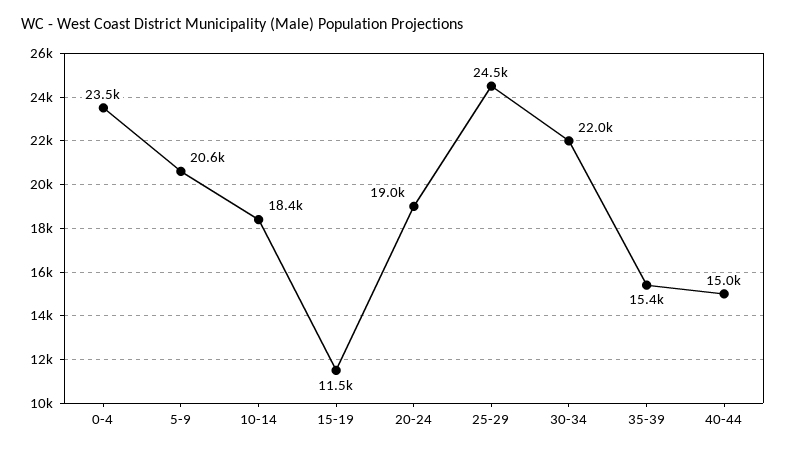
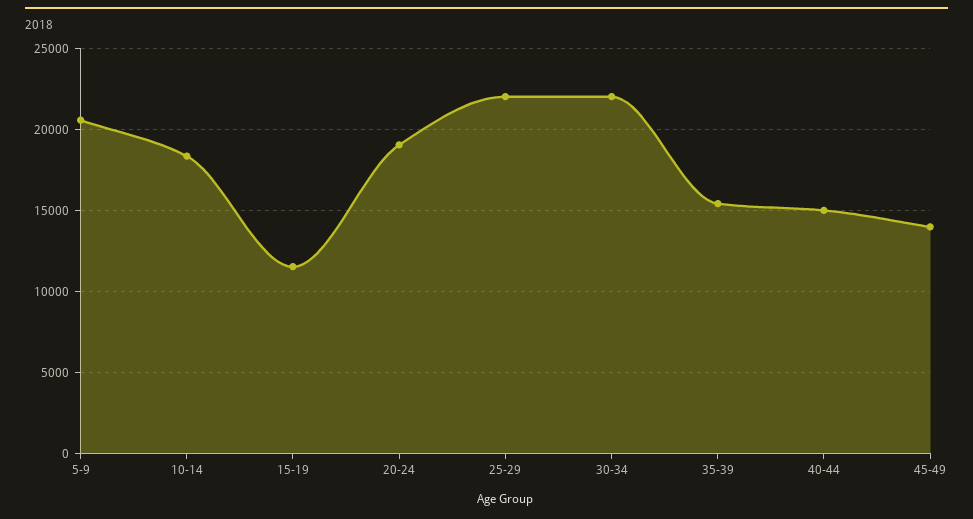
0-4: 23500 -> none
25-29: 24500 -> 22000
45-49: none -> 14000

